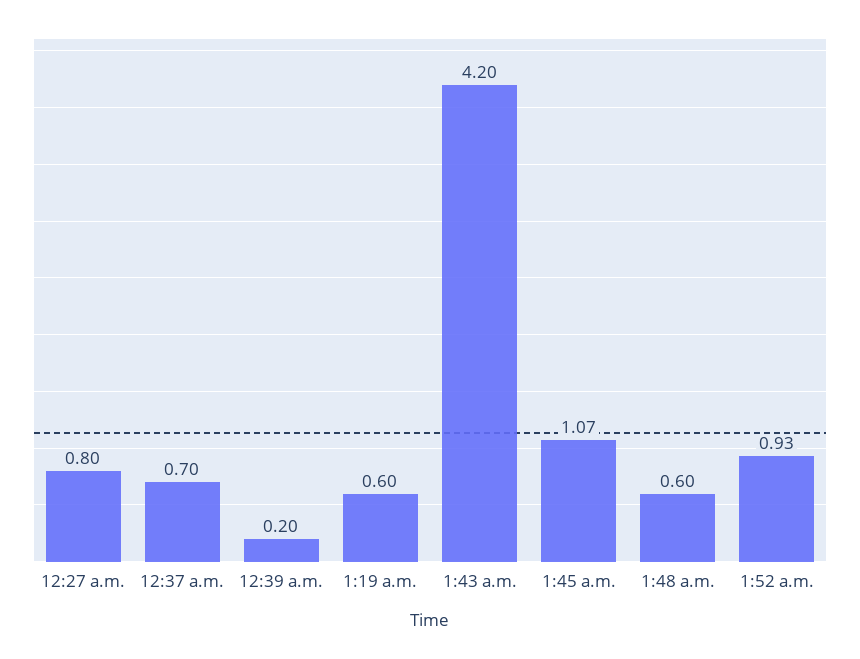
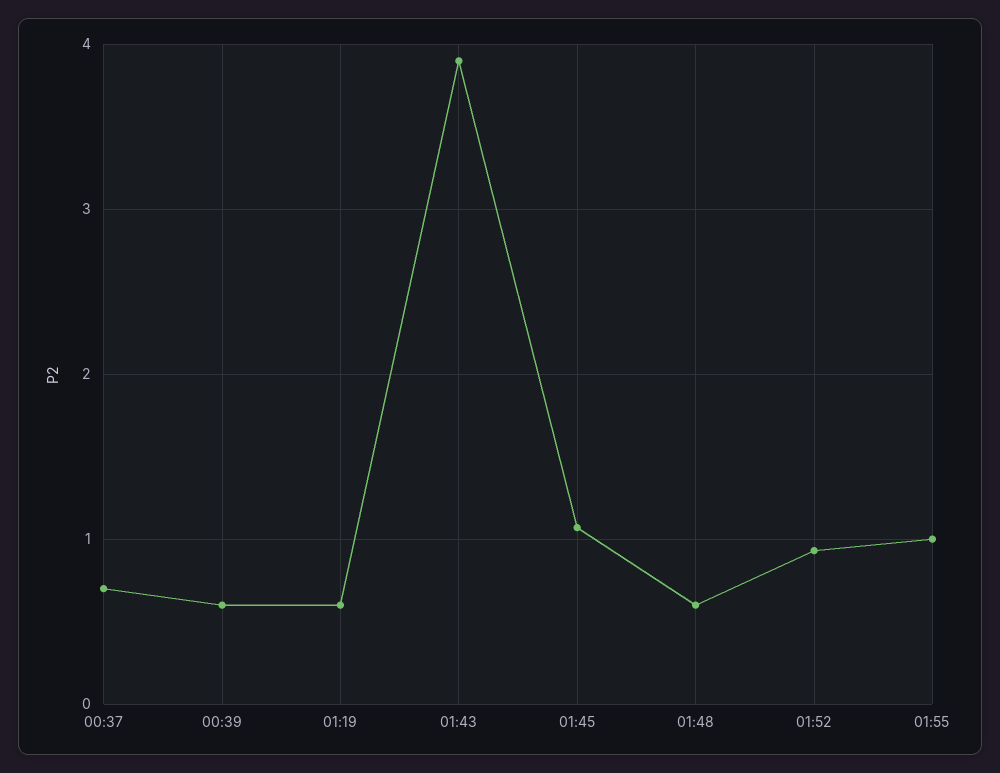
12:27 a.m.: 0.8 -> none
12:39 a.m.: 0.2 -> 0.6
1:43 a.m.: 4.2 -> 3.9
01:55: none -> 1

